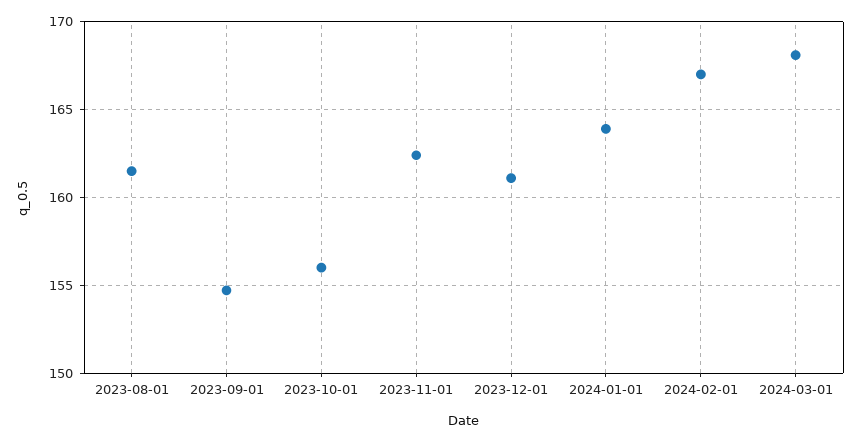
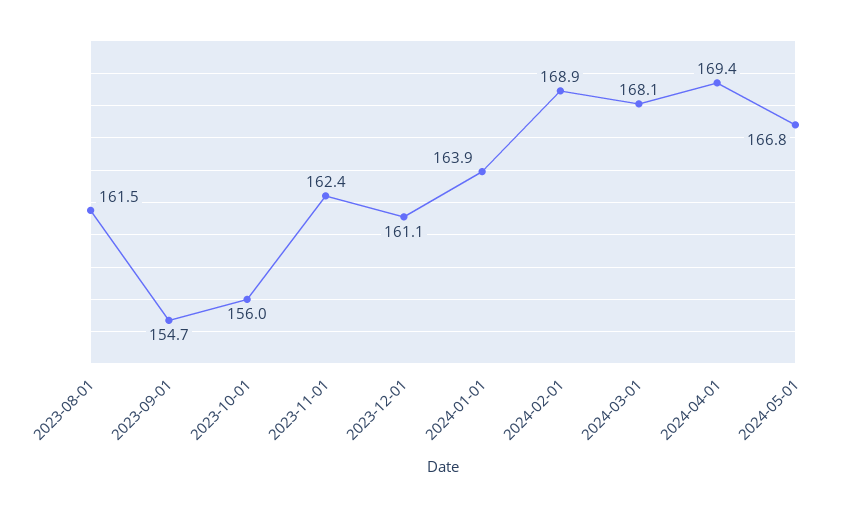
2024-02-01: 167 -> 168.9
2024-04-01: none -> 169.4
2024-05-01: none -> 166.8

